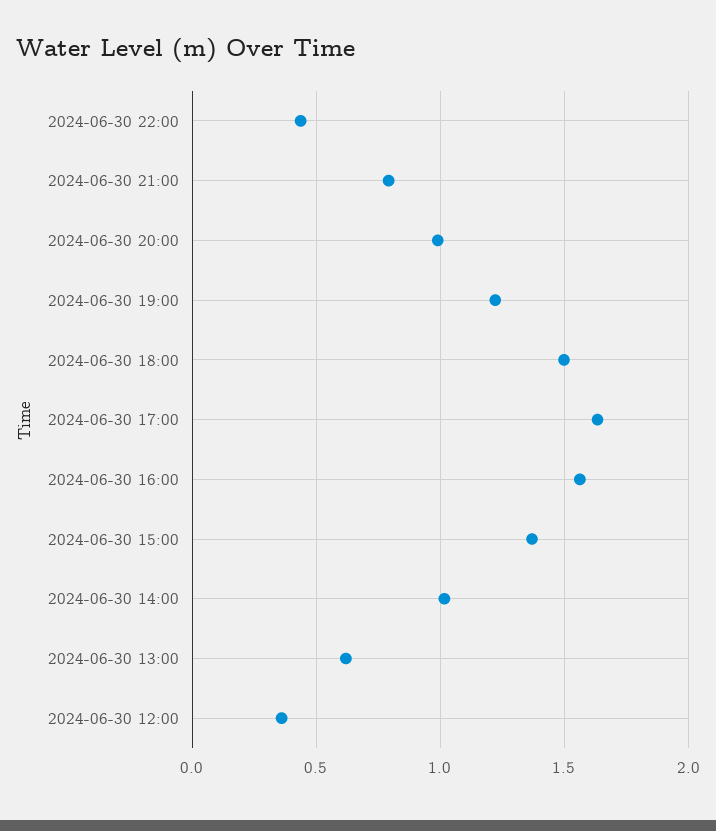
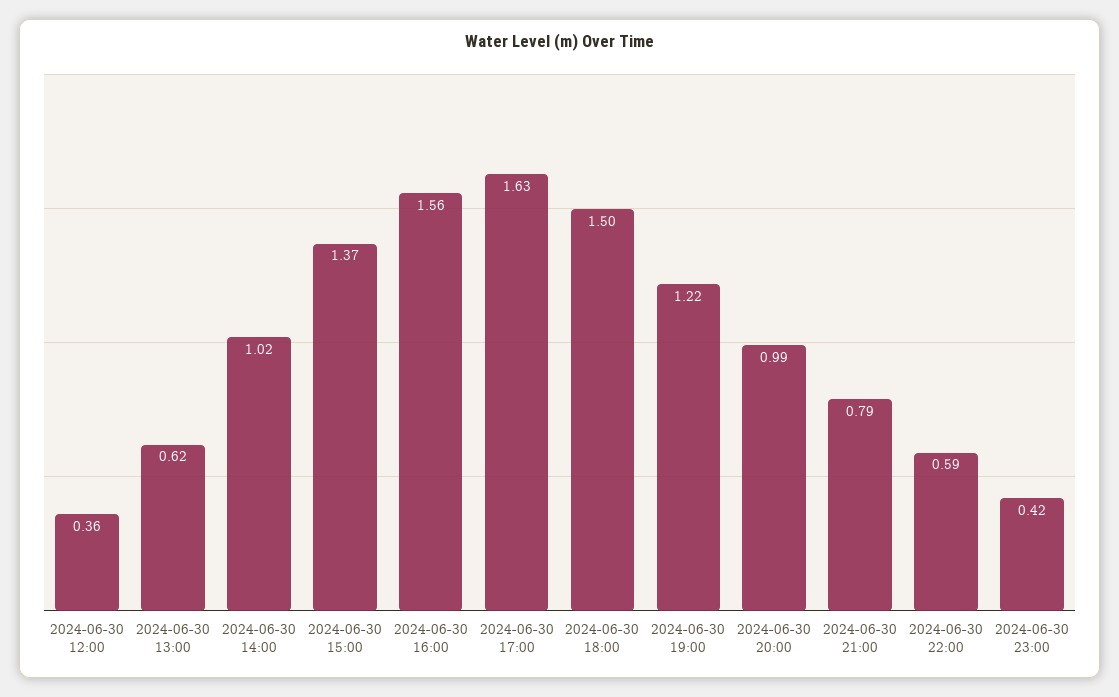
2024-06-30 22:00: 0.45 -> 0.59
2024-06-30 23:00: none -> 0.42

